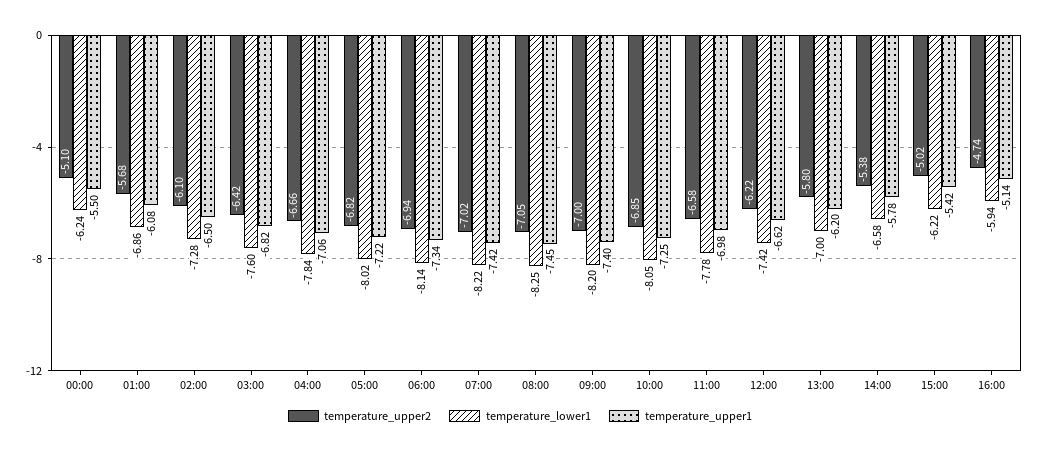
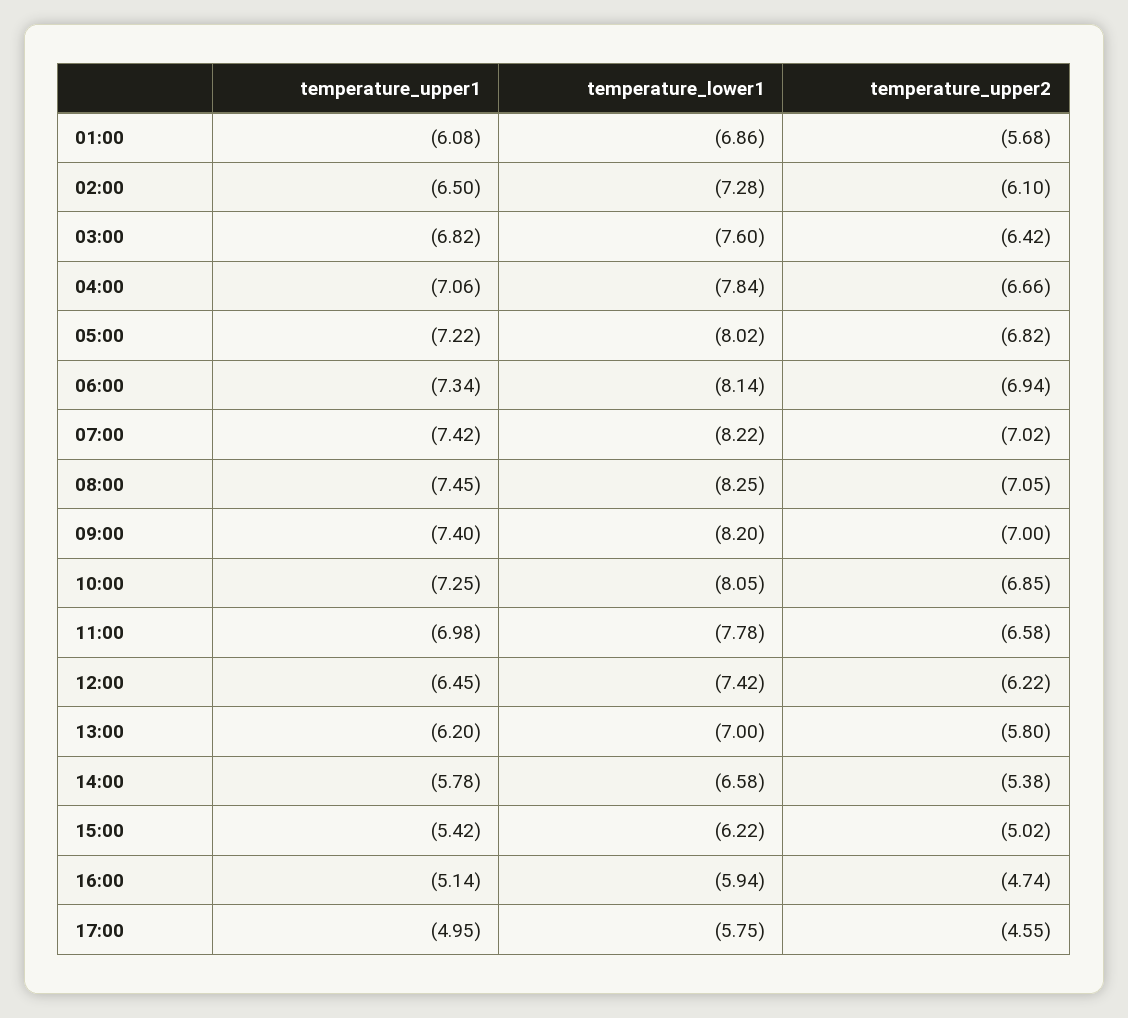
temperature_upper2, 00:00: -5.1 -> none
temperature_lower1, 00:00: -6.24 -> none
temperature_upper1, 00:00: -5.5 -> none
temperature_upper1, 12:00: -6.62 -> -6.45
temperature_upper1, 17:00: none -> -4.95
temperature_lower1, 17:00: none -> -5.75
temperature_upper2, 17:00: none -> -4.55

